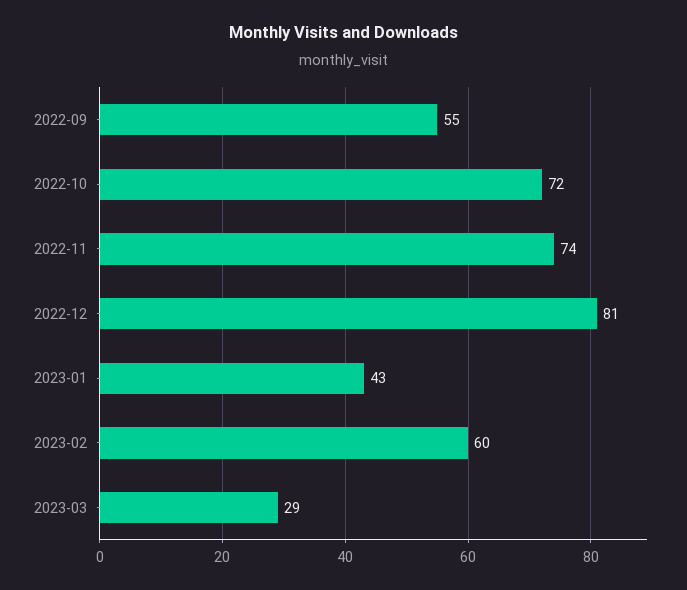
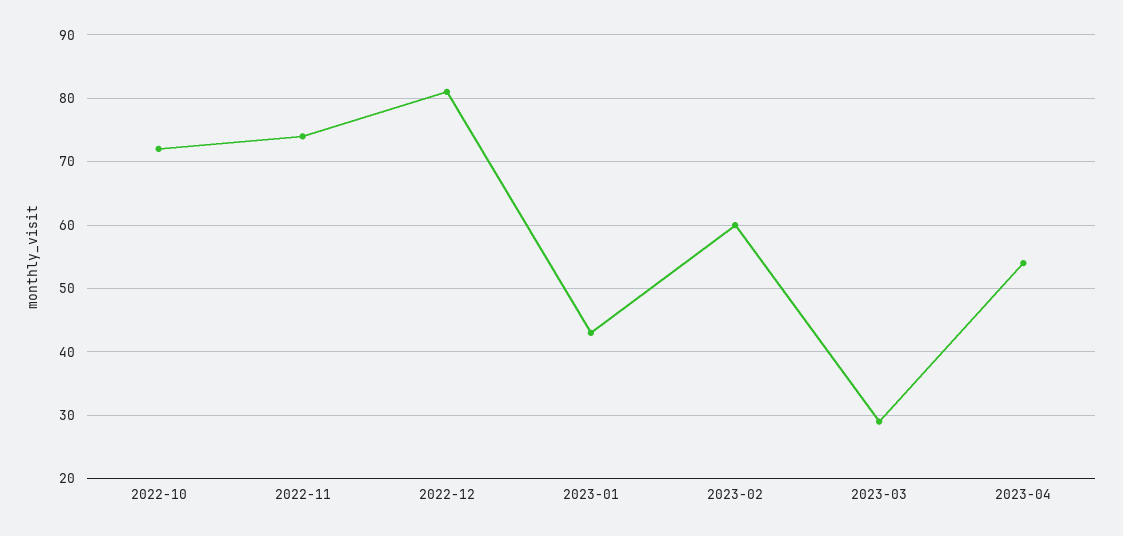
2022-09: 55 -> none
2023-04: none -> 54

